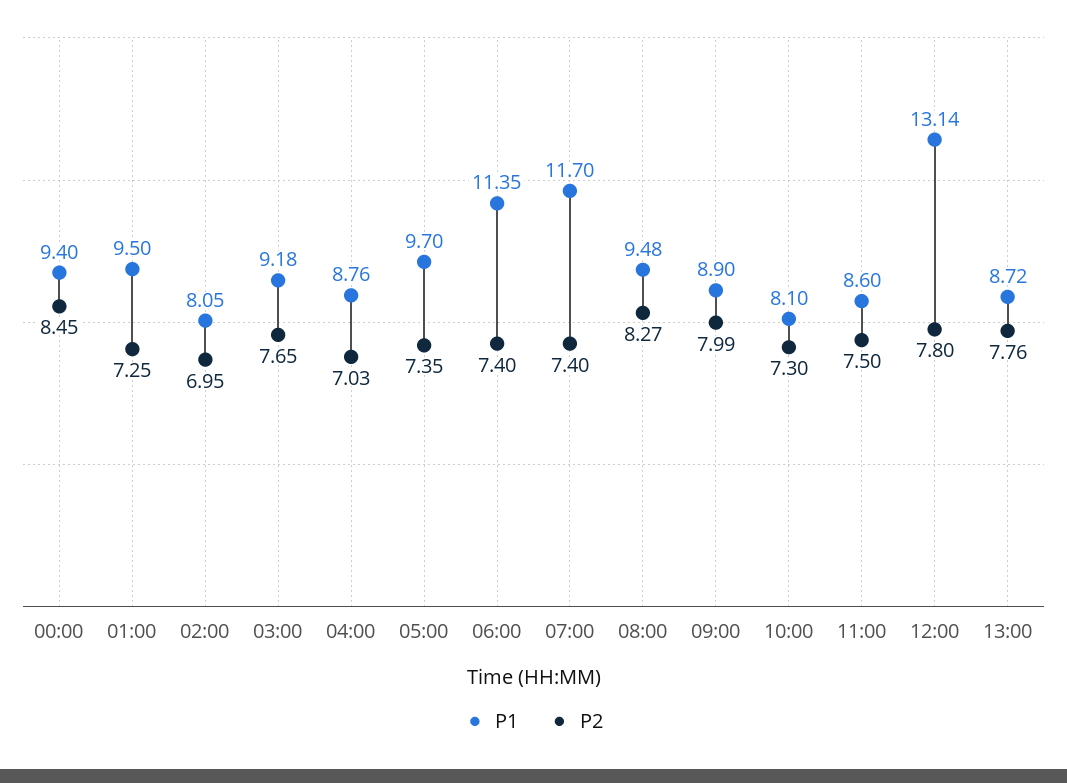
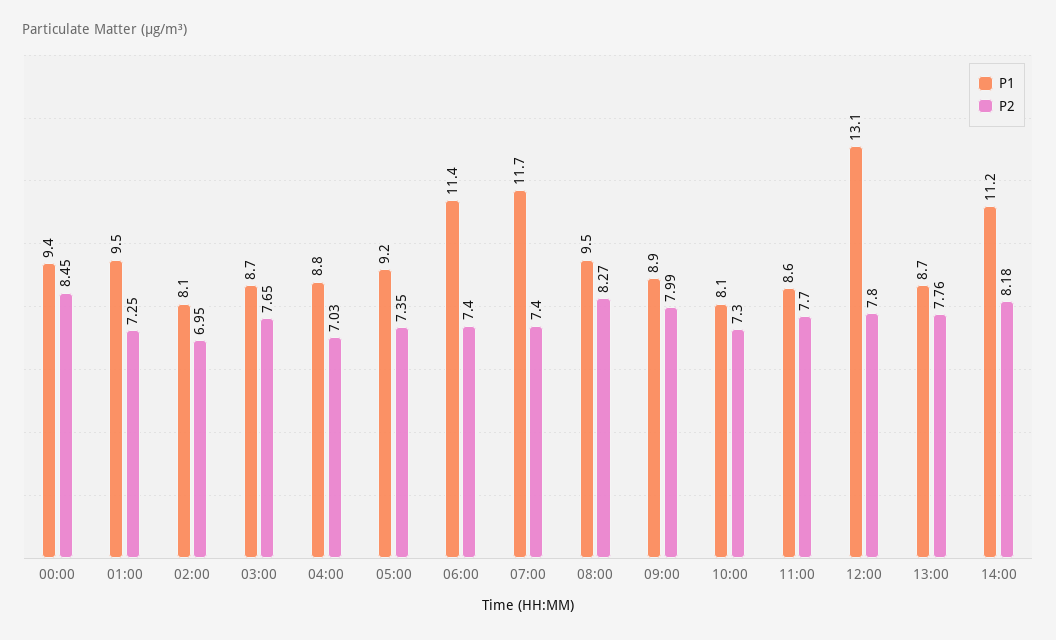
P1, 03:00: 9.18 -> 8.7
P1, 05:00: 9.7 -> 9.2
P2, 11:00: 7.5 -> 7.7
P1, 14:00: none -> 11.2
P2, 14:00: none -> 8.18

